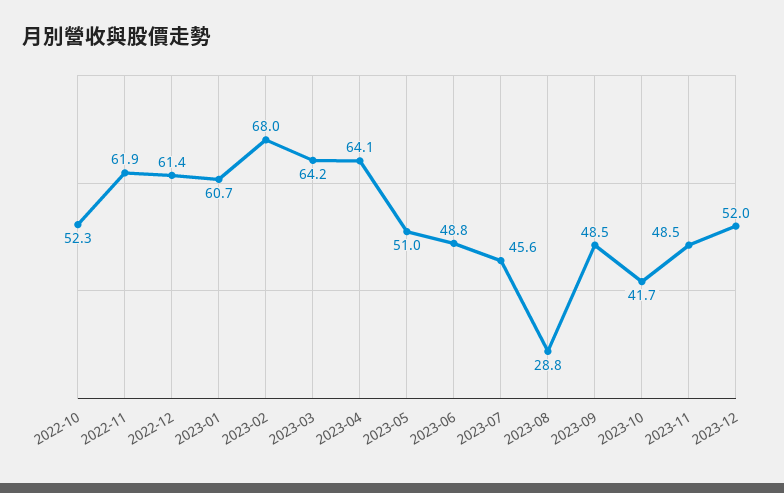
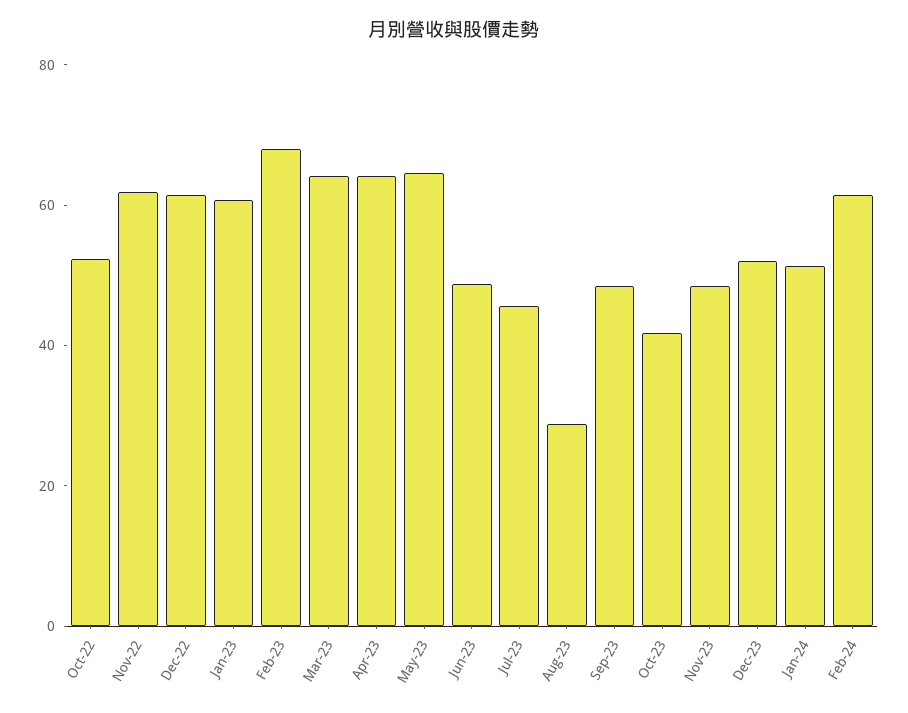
2023-05: 51 -> 65
Jan-24: none -> 50
Feb-24: none -> 60

